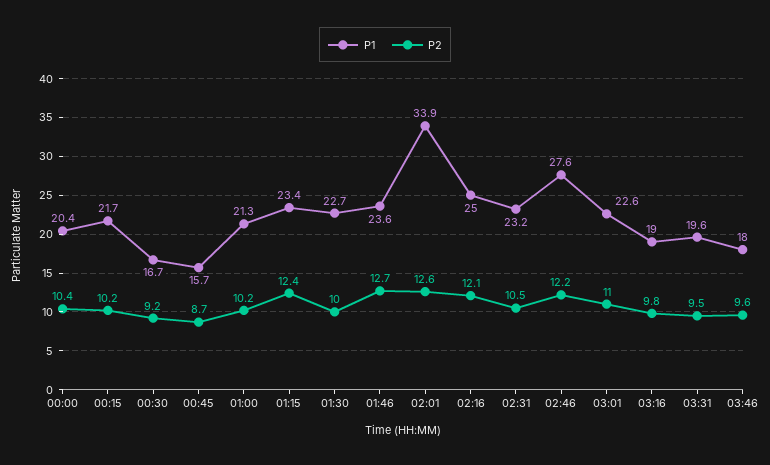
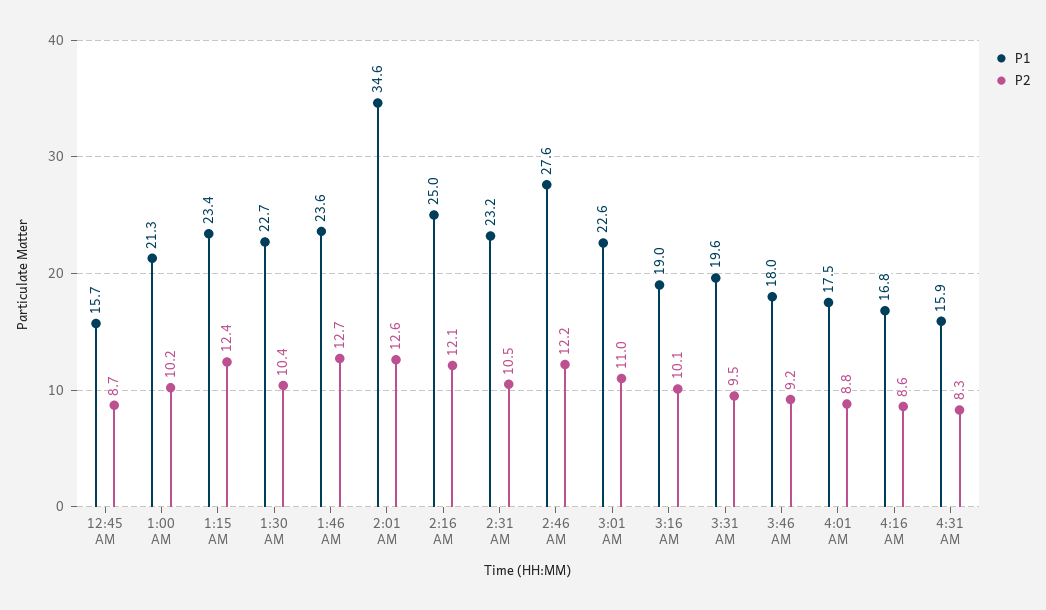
P1, 00:00: 20.4 -> none
P2, 00:00: 10.4 -> none
P1, 00:15: 21.7 -> none
P2, 00:15: 10.2 -> none
P1, 00:30: 16.7 -> none
P2, 00:30: 9.2 -> none
P2, 01:30: 10 -> 10.4
P1, 02:01: 33.9 -> 34.6
P2, 03:16: 9.8 -> 10.1
P2, 03:46: 9.6 -> 9.2
P1, 4:01 AM: none -> 17.5
P2, 4:01 AM: none -> 8.8
P1, 4:16 AM: none -> 16.8
P2, 4:16 AM: none -> 8.6
P1, 4:31 AM: none -> 15.9
P2, 4:31 AM: none -> 8.3

